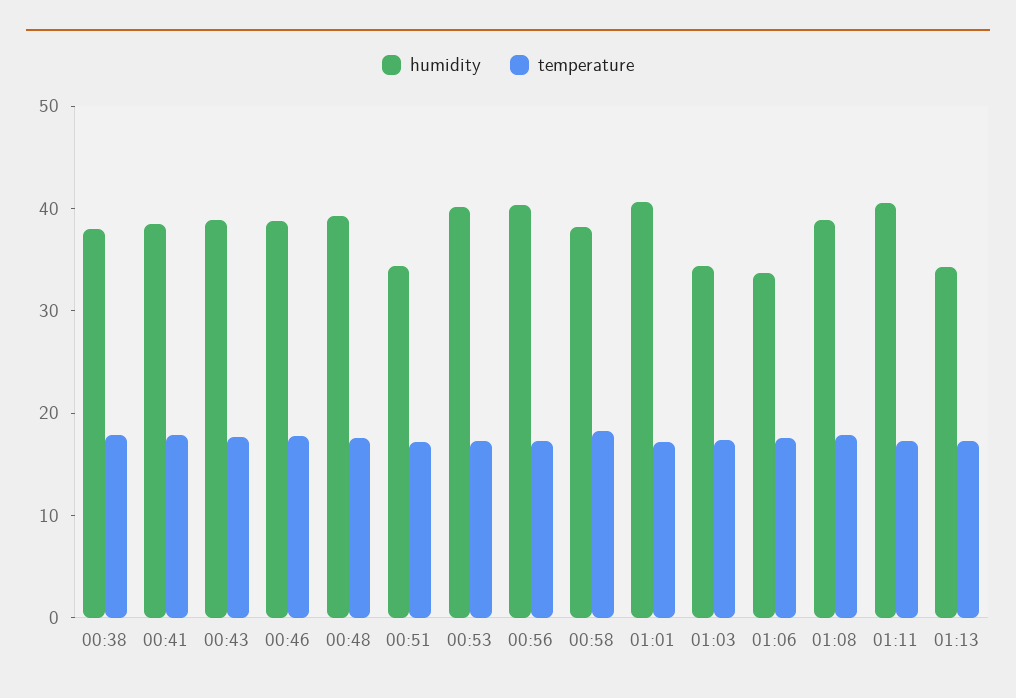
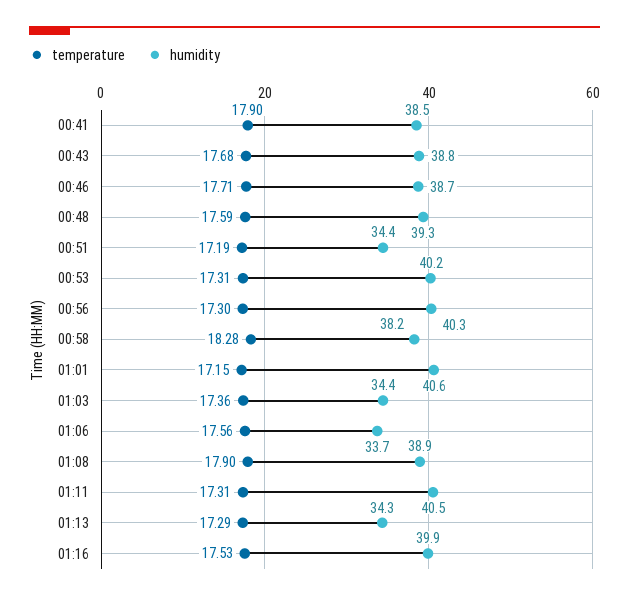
humidity, 00:38: 38 -> none
temperature, 00:38: 18 -> none
temperature, 01:16: none -> 17.53
humidity, 01:16: none -> 39.9

